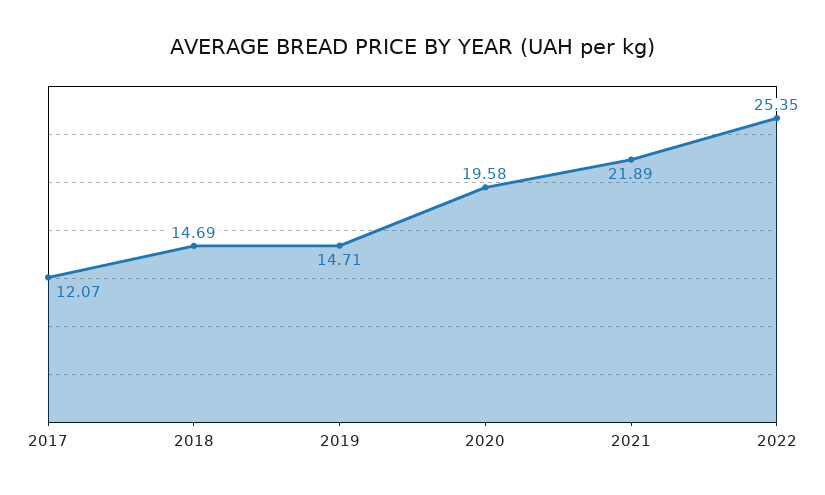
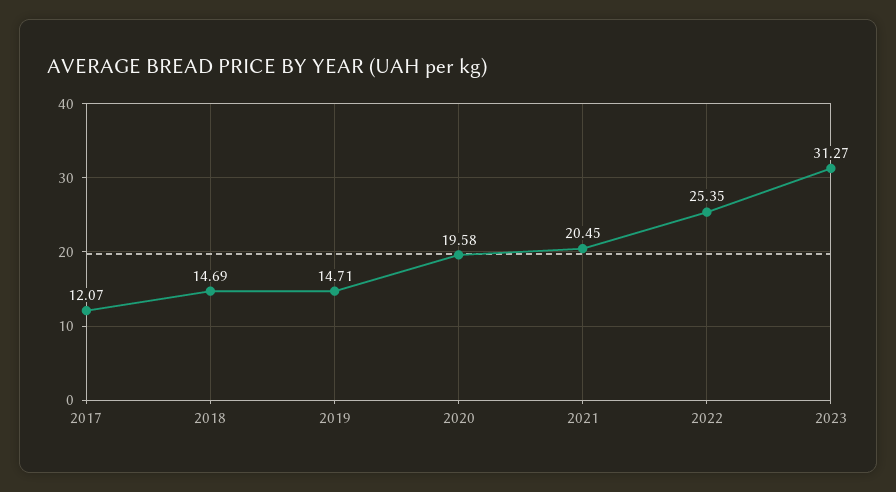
2021: 21.89 -> 20.45
2023: none -> 31.27

